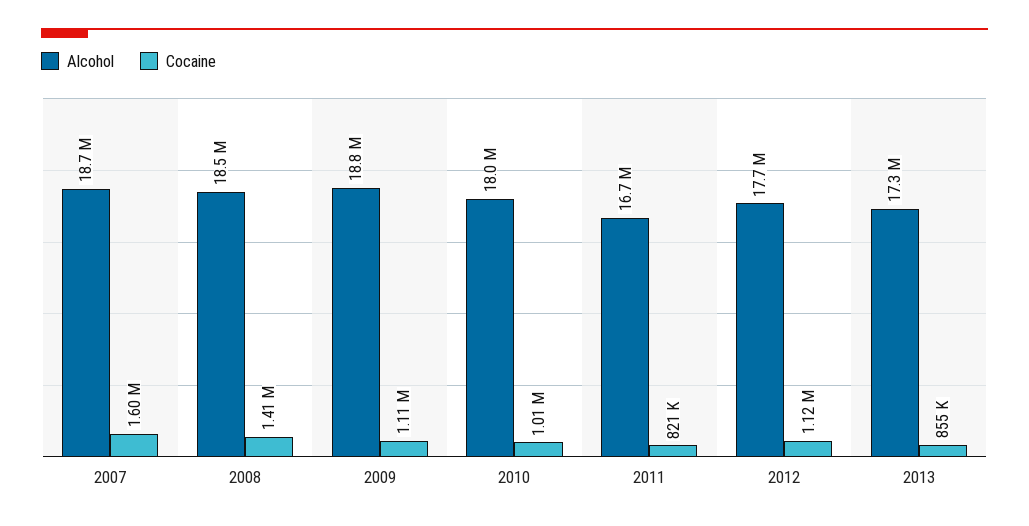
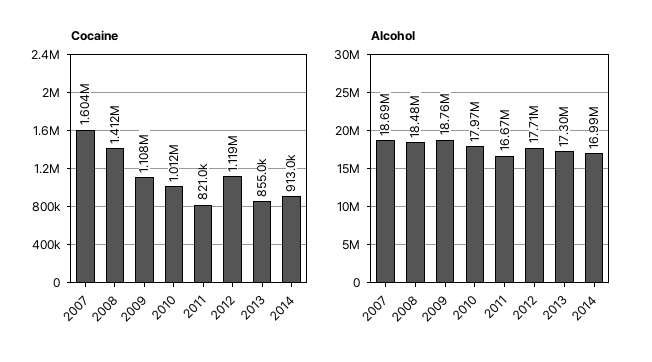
Cocaine, 2014: none -> 913000
Alcohol, 2014: none -> 16990000

